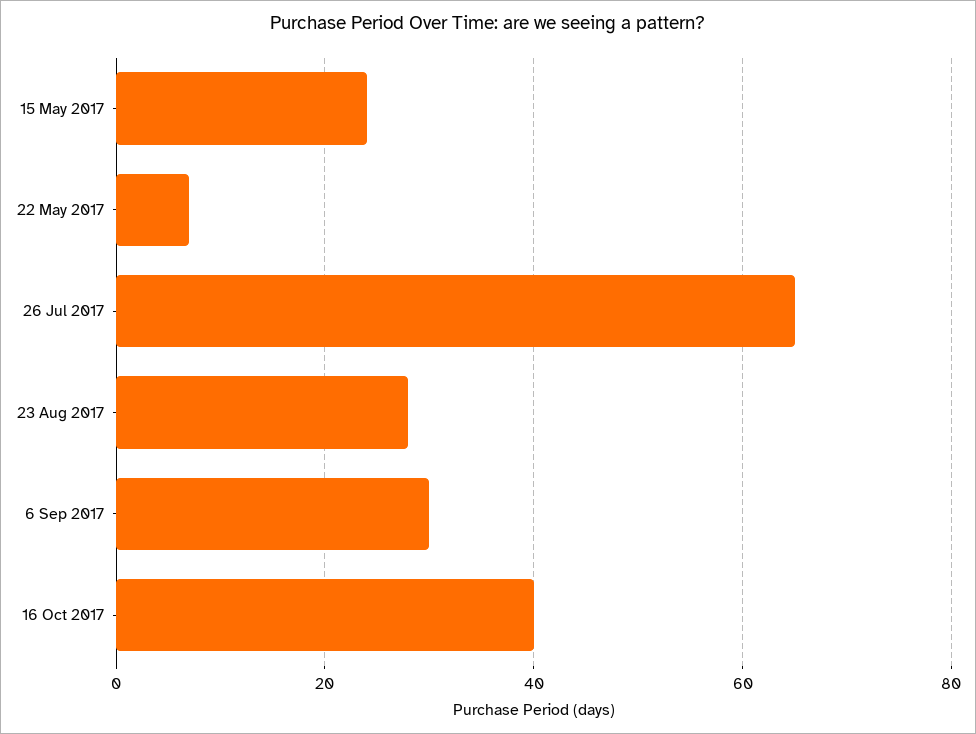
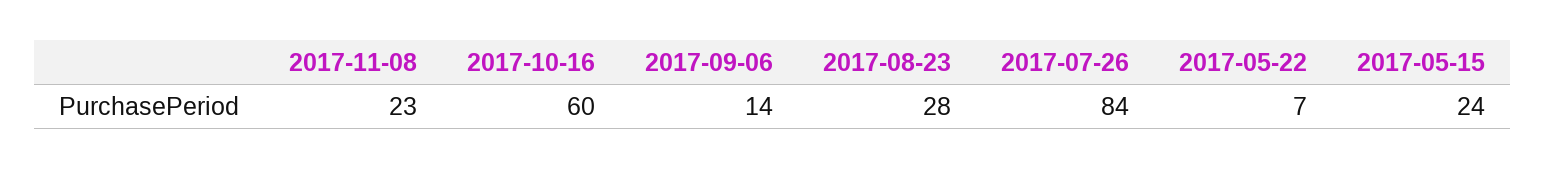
26 Jul 2017: 65 -> 84
6 Sep 2017: 30 -> 14
16 Oct 2017: 40 -> 60
2017-11-08: none -> 23

